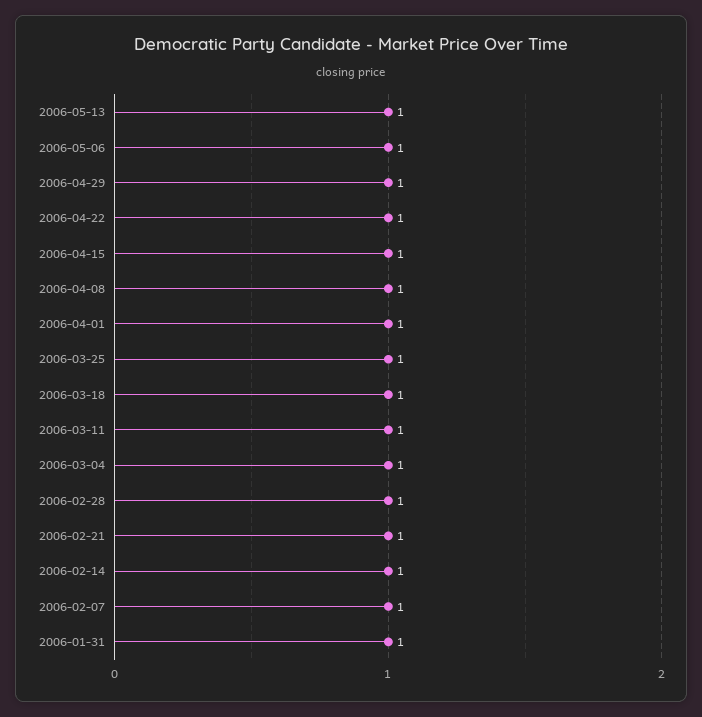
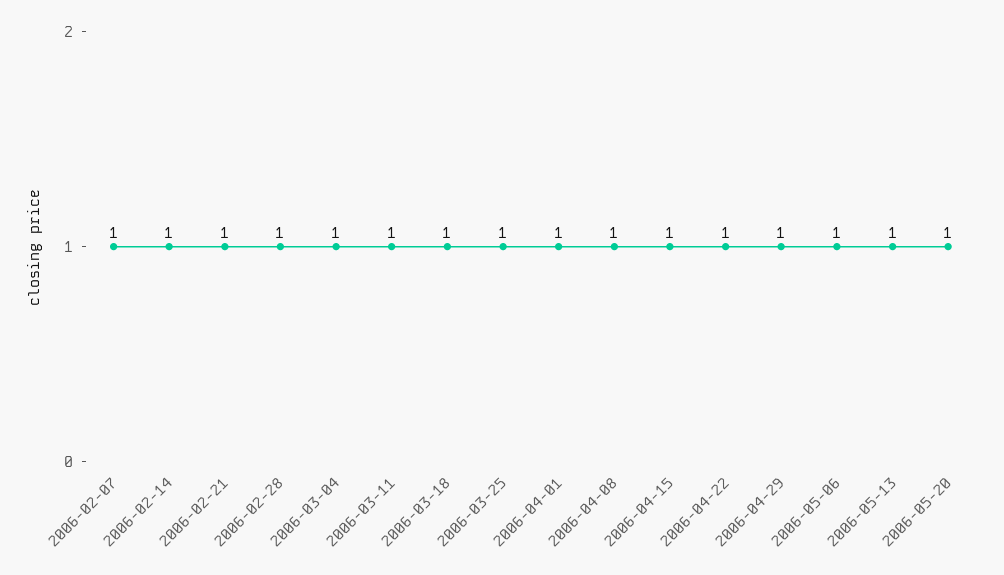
2006-01-31: 1 -> none
2006-05-20: none -> 1

